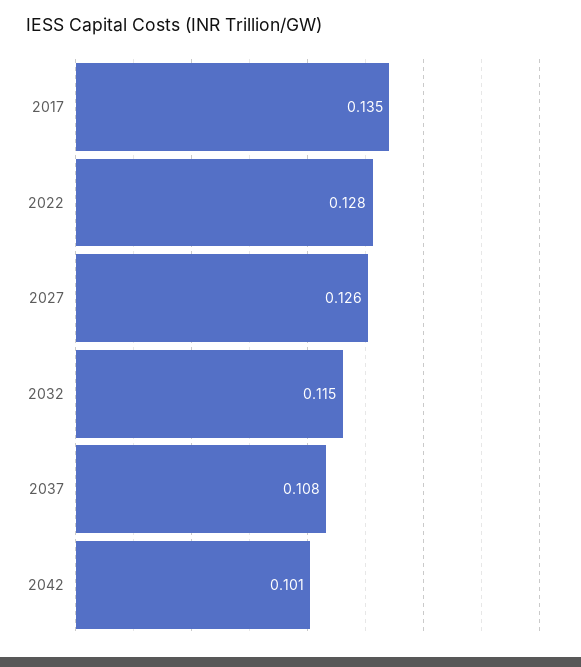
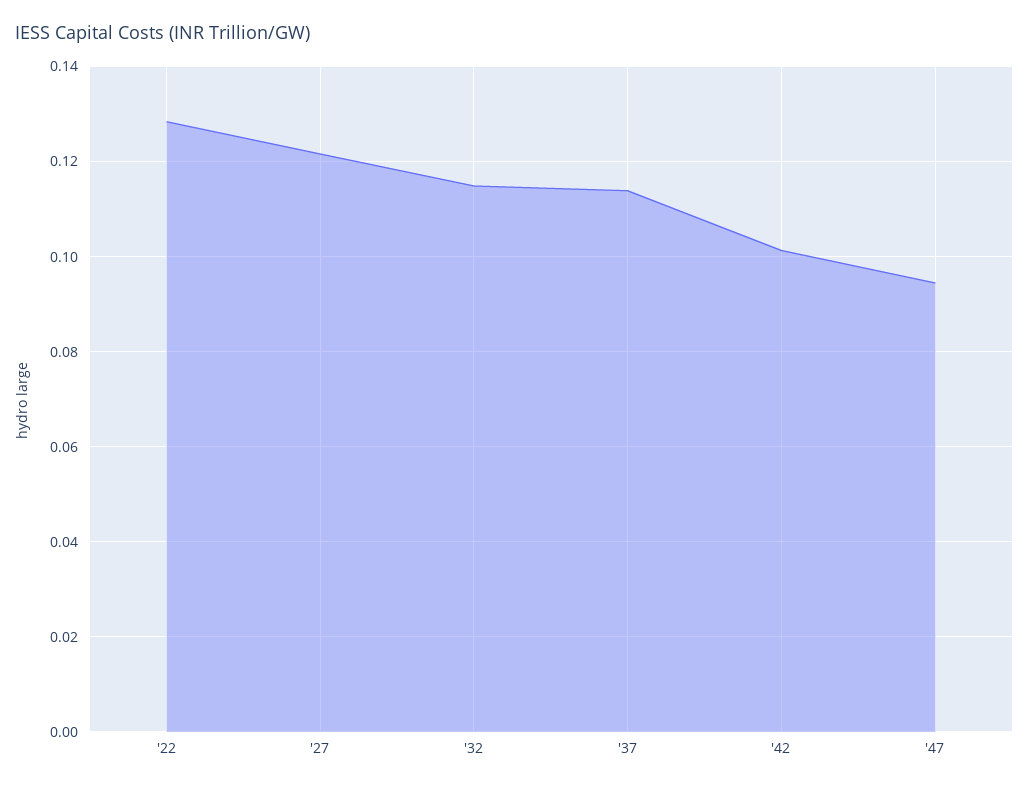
2017: 0.135 -> none
2027: 0.126 -> 0.122
2037: 0.108 -> 0.114
'47: none -> 0.094

